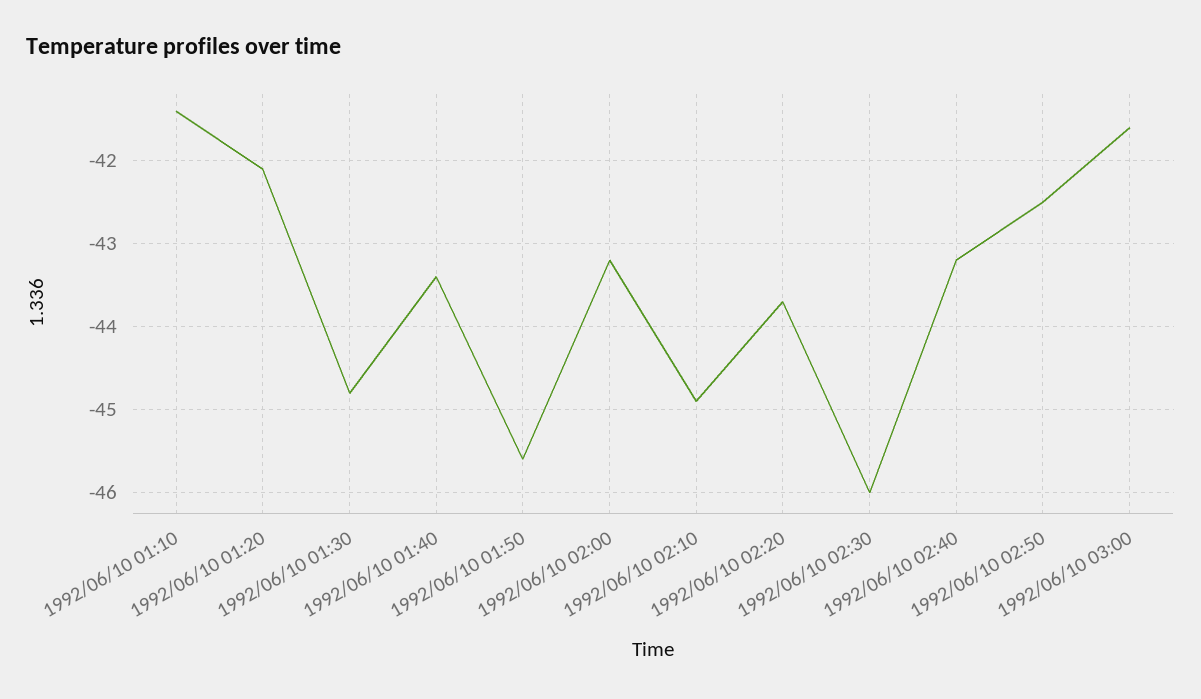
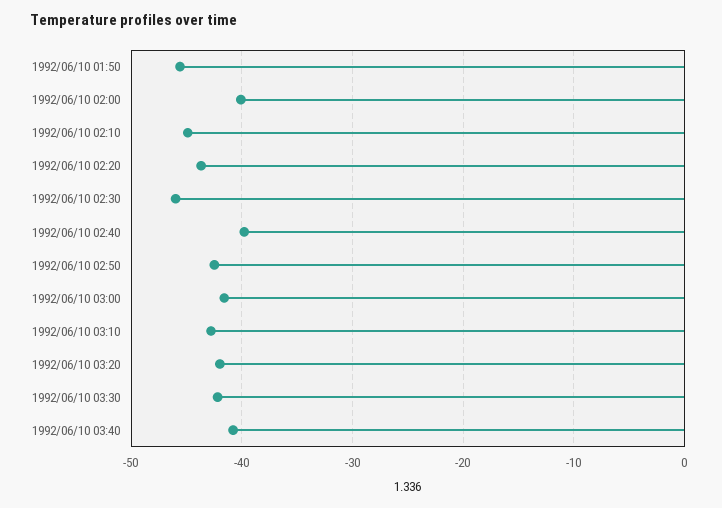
1992/06/10 01:10: -41.4 -> none
1992/06/10 01:20: -42.1 -> none
1992/06/10 01:30: -44.8 -> none
1992/06/10 01:40: -43.4 -> none
1992/06/10 02:00: -43.2 -> -40
1992/06/10 02:40: -43.2 -> -40
1992/06/10 03:10: none -> -43
1992/06/10 03:20: none -> -42
1992/06/10 03:30: none -> -42
1992/06/10 03:40: none -> -41

